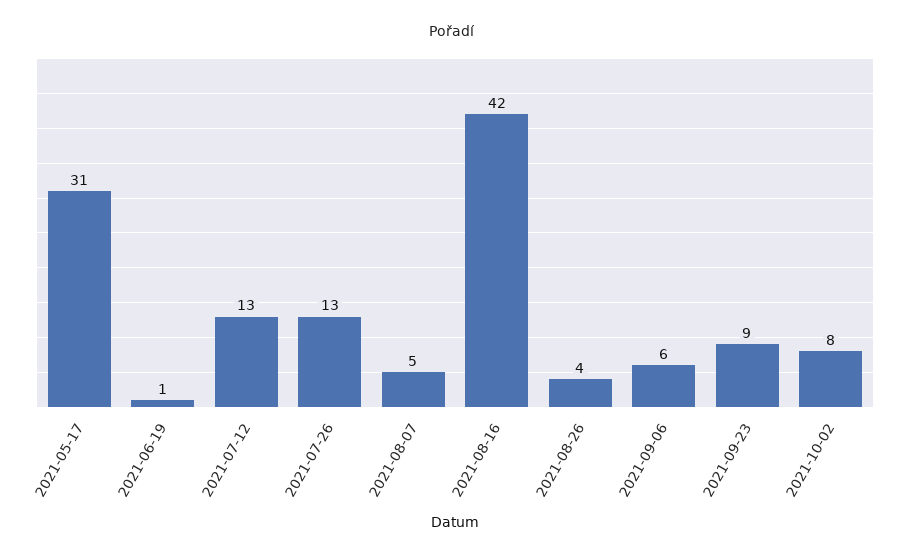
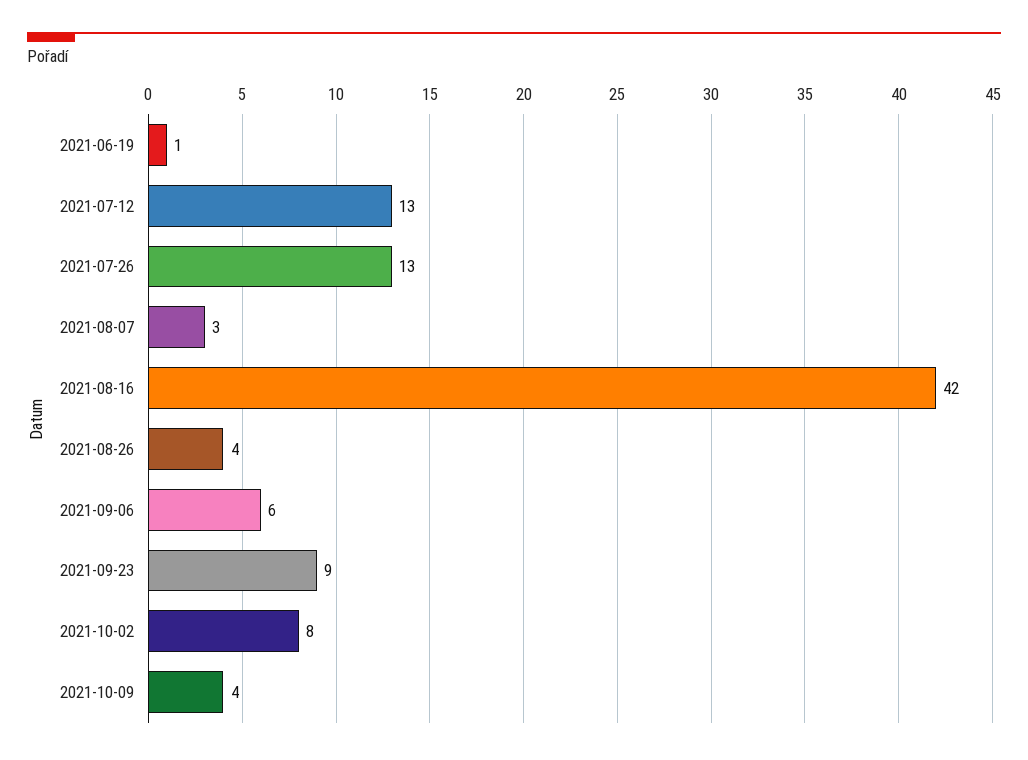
2021-05-17: 31 -> none
2021-08-07: 5 -> 3
2021-10-09: none -> 4

